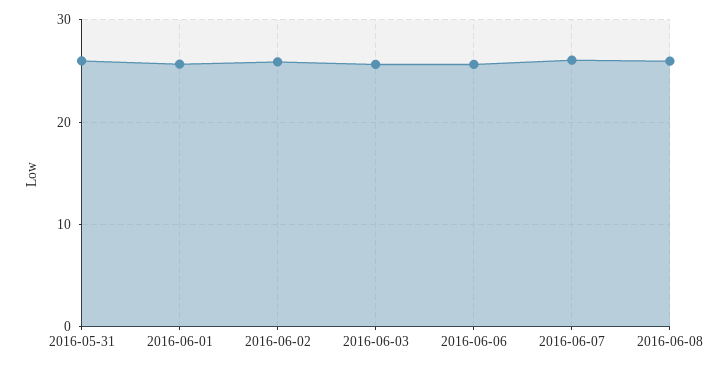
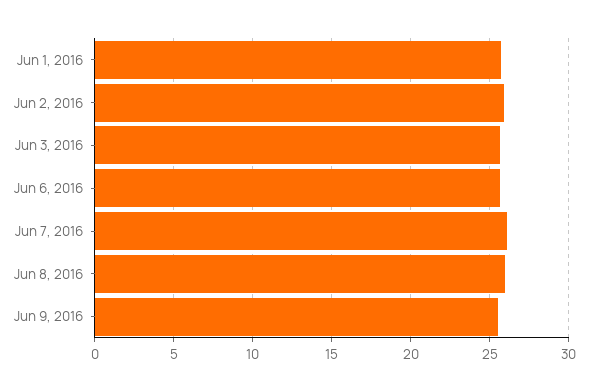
2016-05-31: 26 -> none
Jun 9, 2016: none -> 25.5

